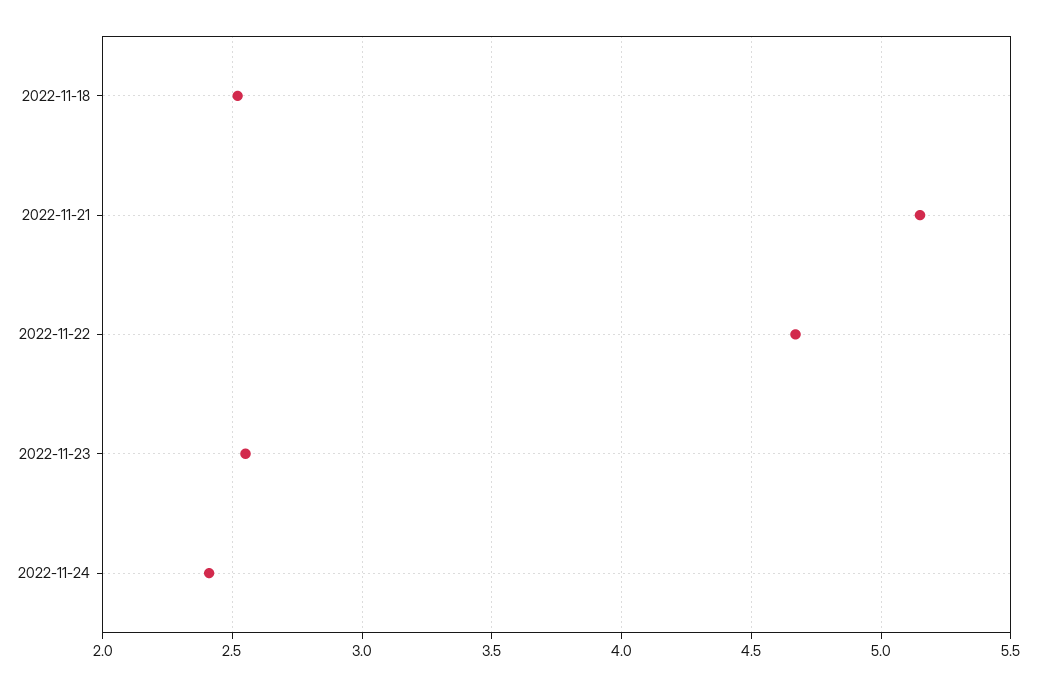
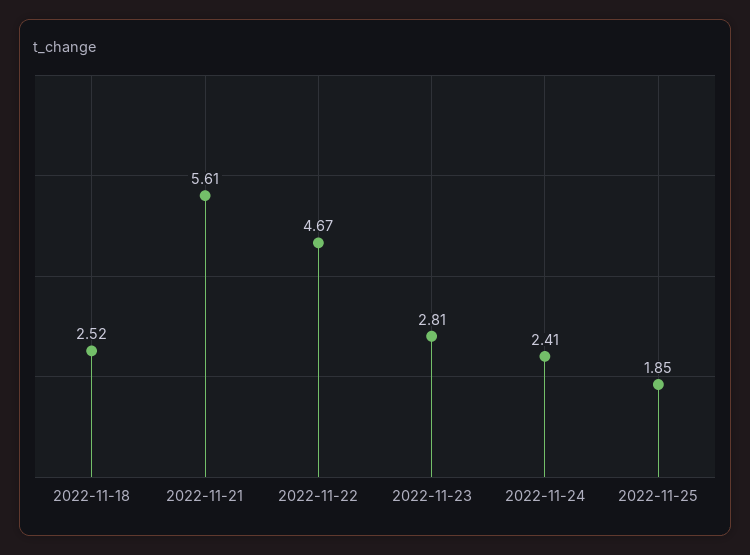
2022-11-21: 5.15 -> 5.61
2022-11-23: 2.55 -> 2.81
2022-11-25: none -> 1.85

